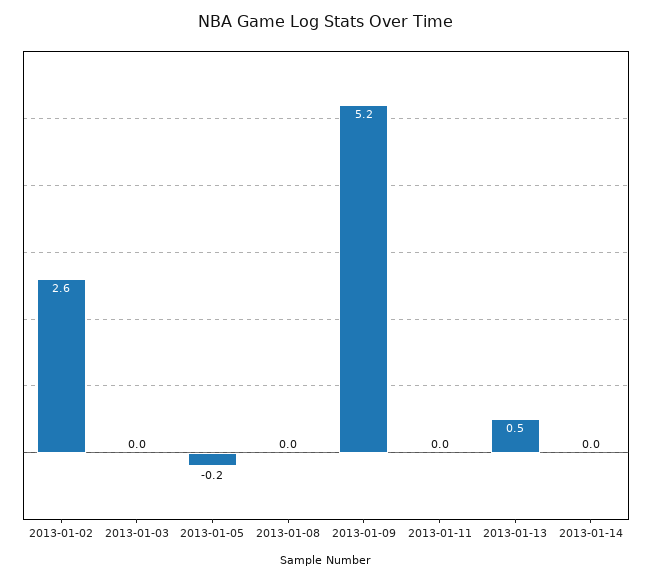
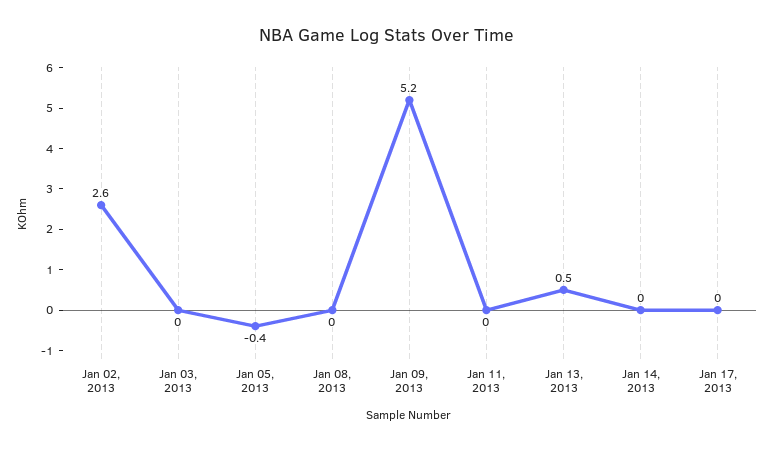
2013-01-05: -0.2 -> -0.4
Jan 17, 2013: none -> 0

